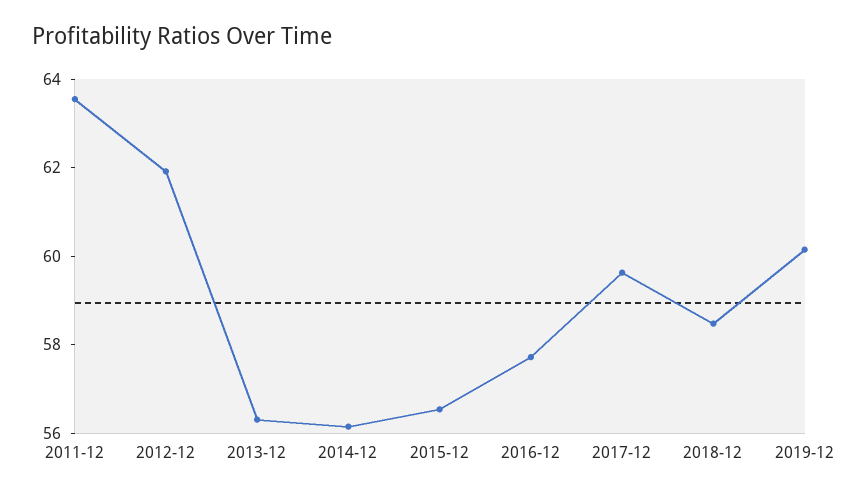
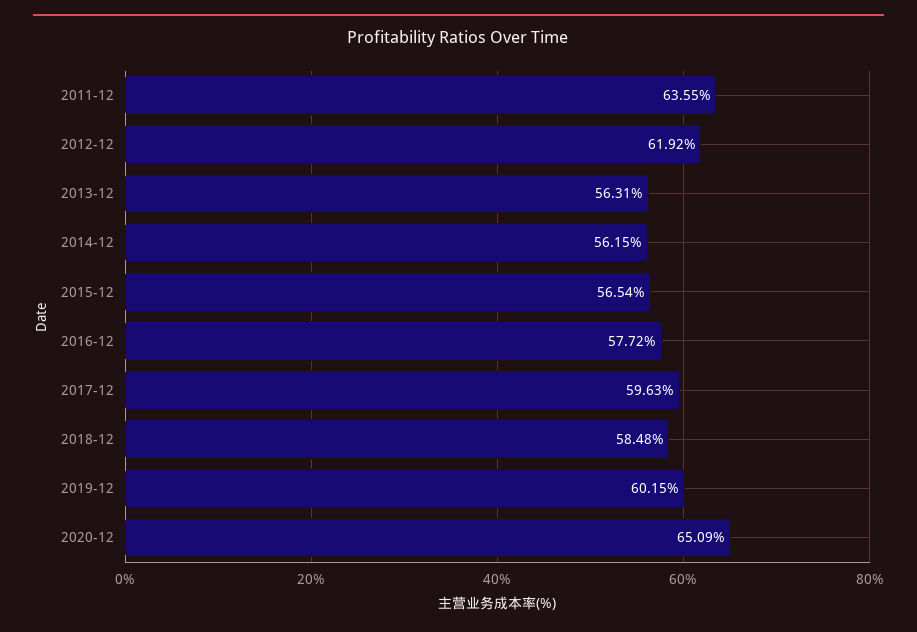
2020-12: none -> 65.09

